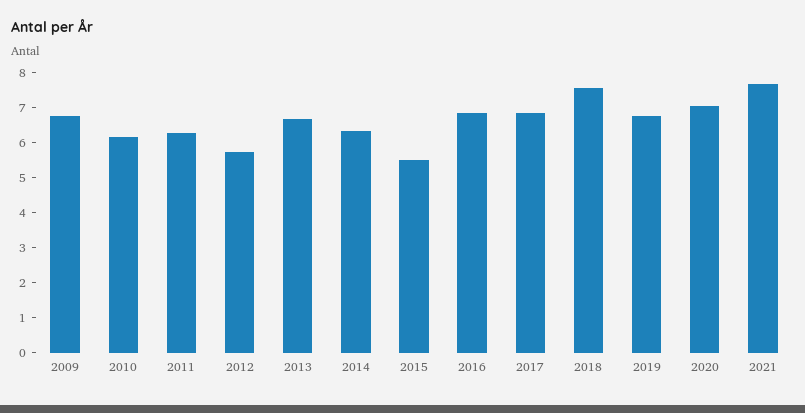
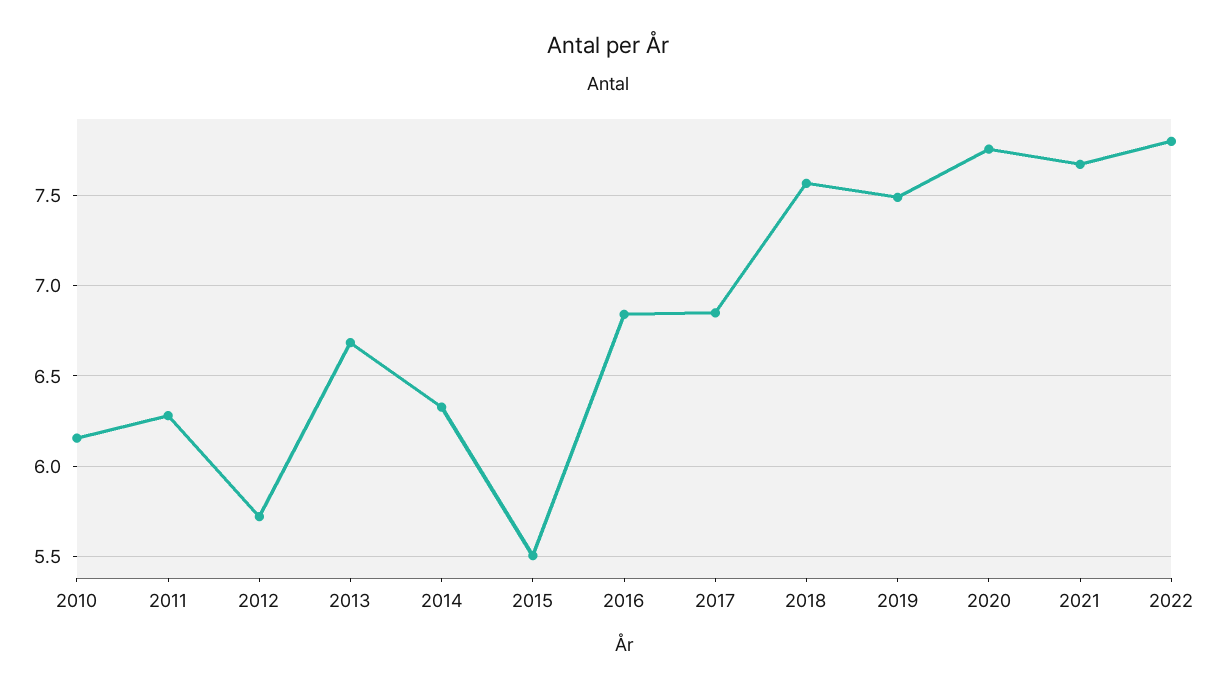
2009: 6.75 -> none
2019: 6.75 -> 7.5
2020: 7 -> 7.75
2022: none -> 7.8

